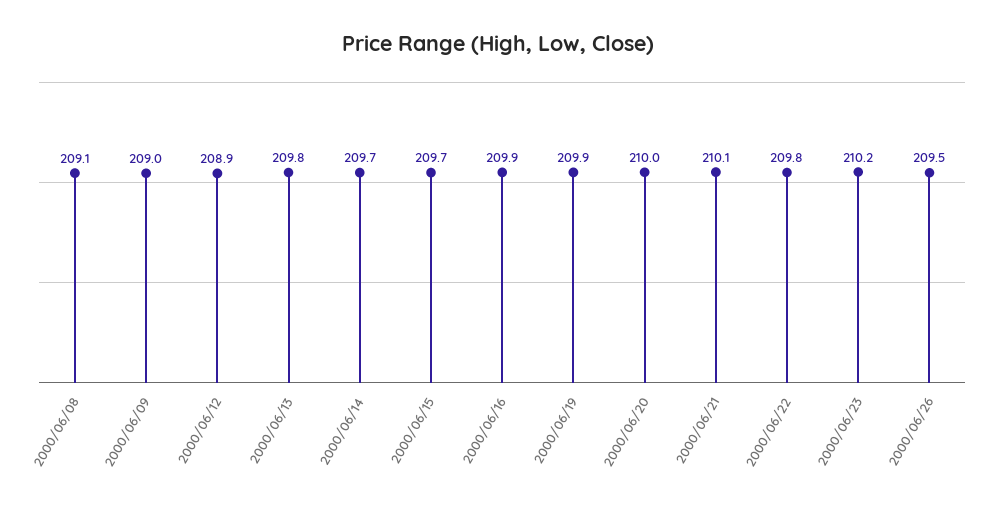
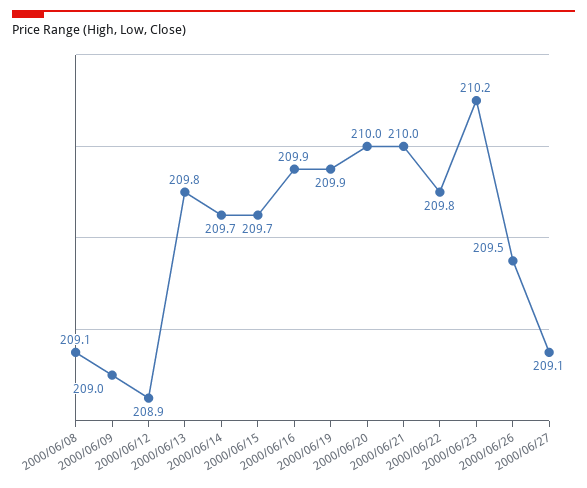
2000/06/21: 210.1 -> 210
2000/06/27: none -> 209.1

